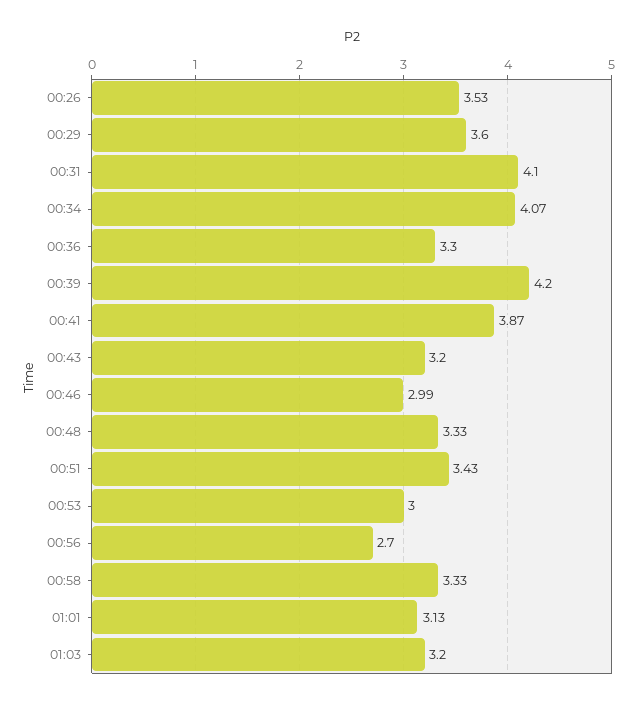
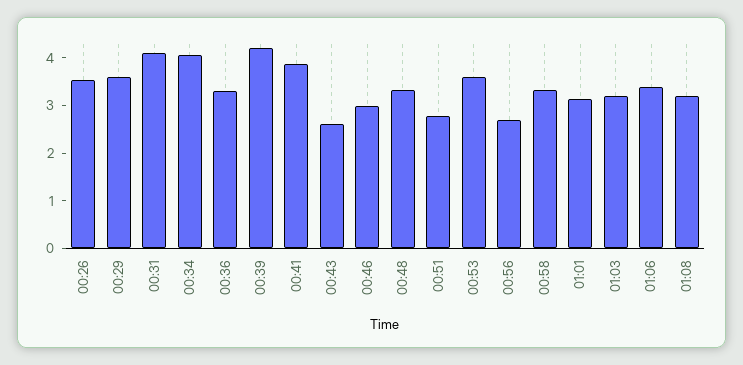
00:43: 3.2 -> 2.6
00:51: 3.43 -> 2.8
00:53: 3 -> 3.6
01:06: none -> 3.4
01:08: none -> 3.2

